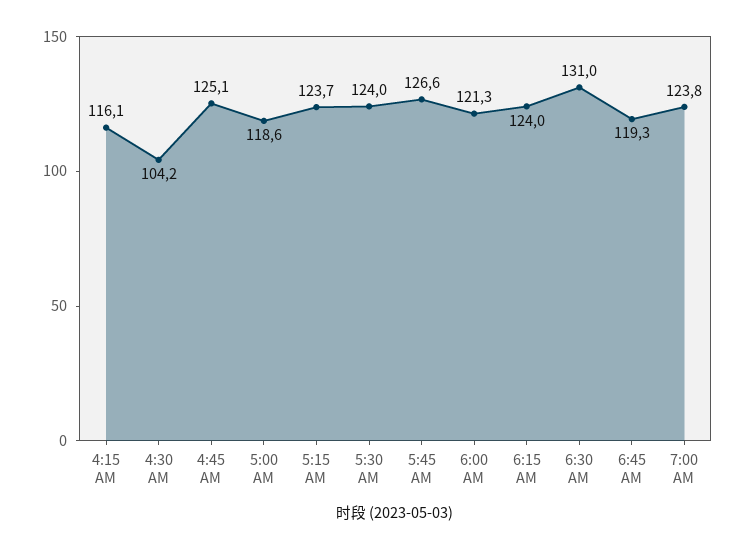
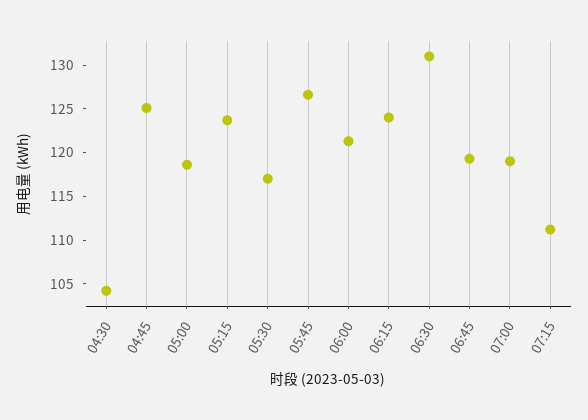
4:15 AM: 116.1 -> none
5:30 AM: 124 -> 117
7:00 AM: 123.8 -> 119
07:15: none -> 111

